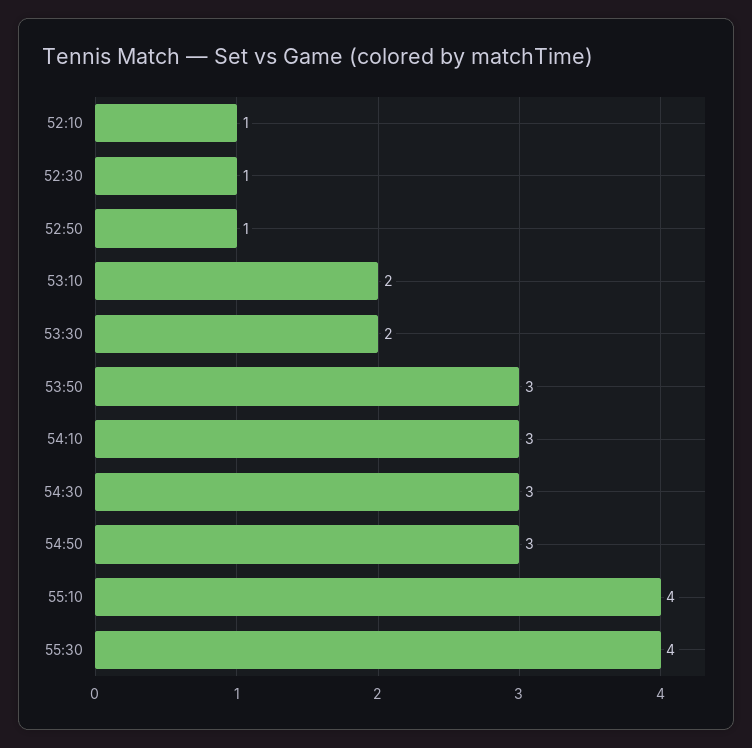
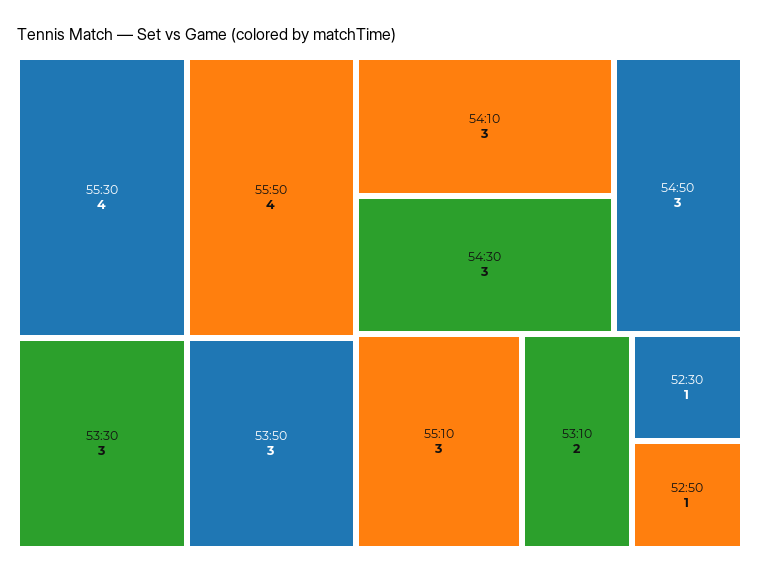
52:10: 1 -> none
53:30: 2 -> 3
55:10: 4 -> 3
55:50: none -> 4

